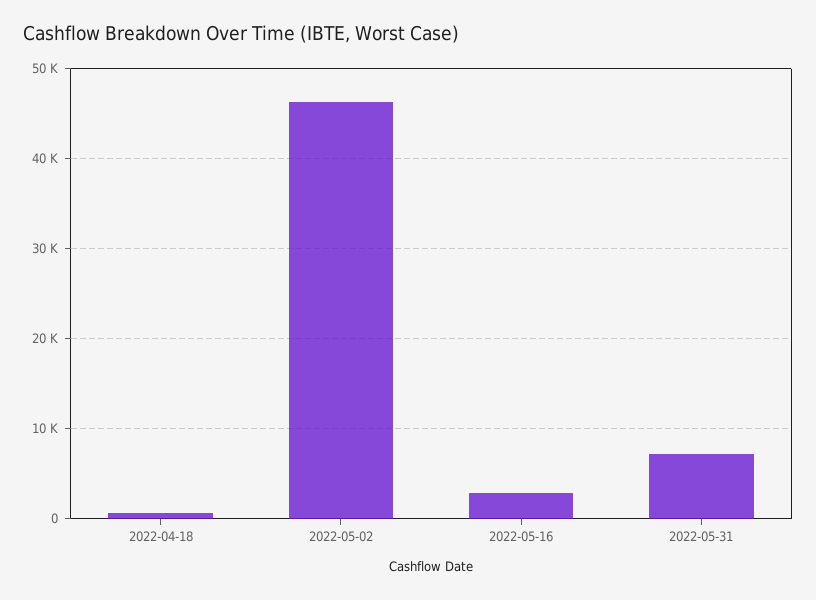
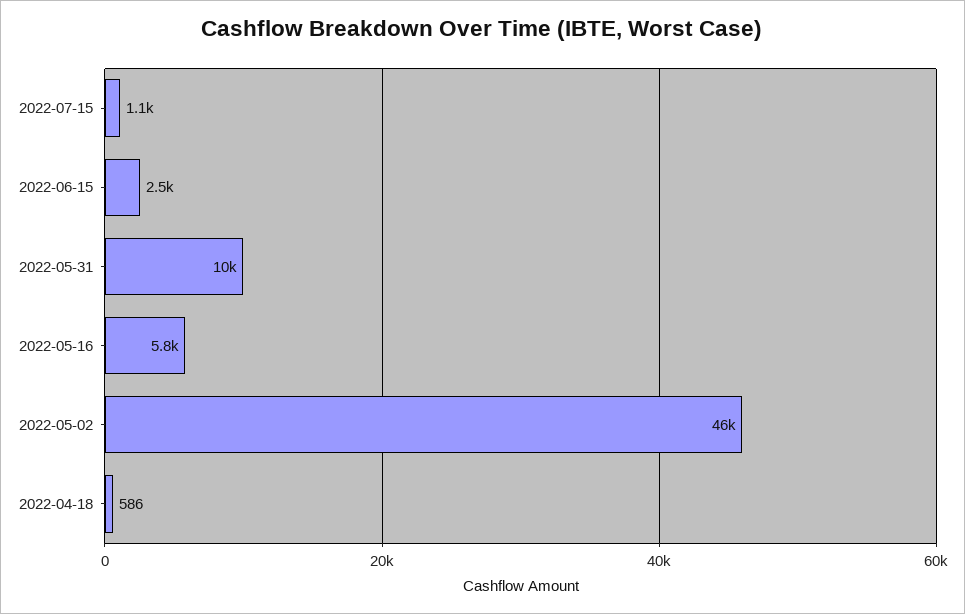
2022-05-16: 3000 -> 5800
2022-05-31: 7000 -> 10000
2022-07-15: none -> 1100
2022-06-15: none -> 2500

